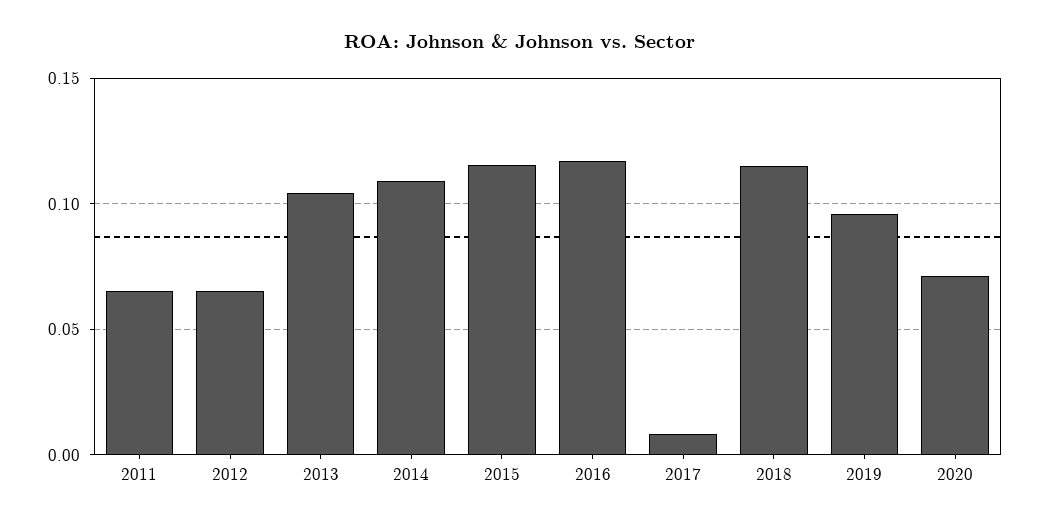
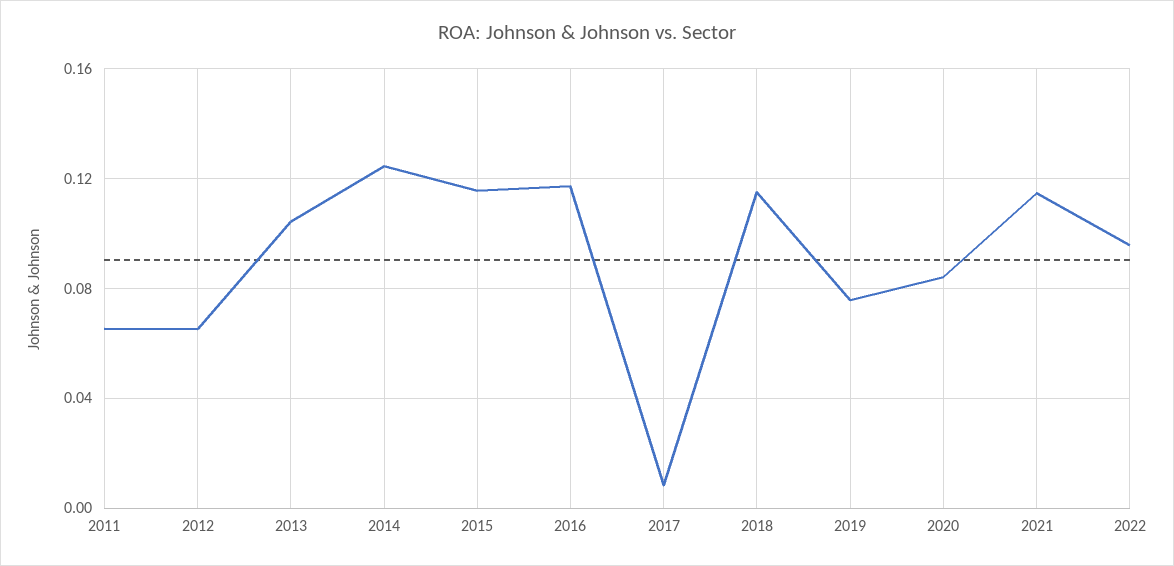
2014: 0.11 -> 0.125
2019: 0.095 -> 0.075
2020: 0.07 -> 0.085
2021: none -> 0.115
2022: none -> 0.095

